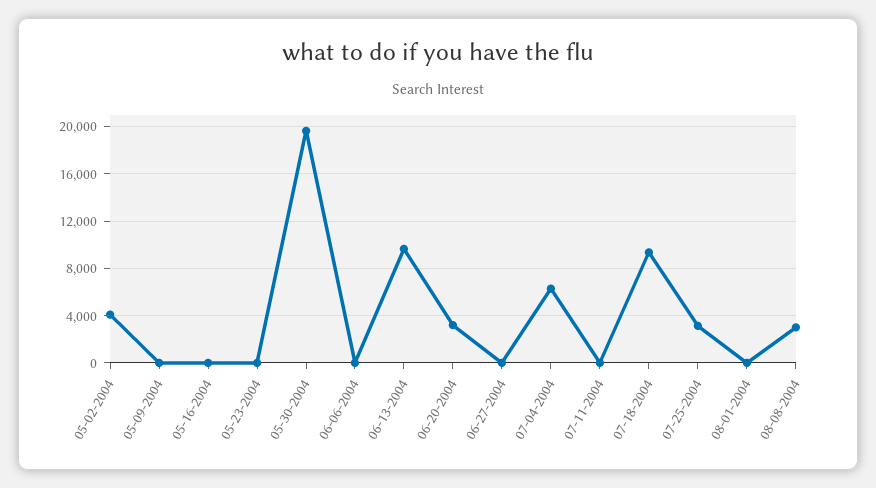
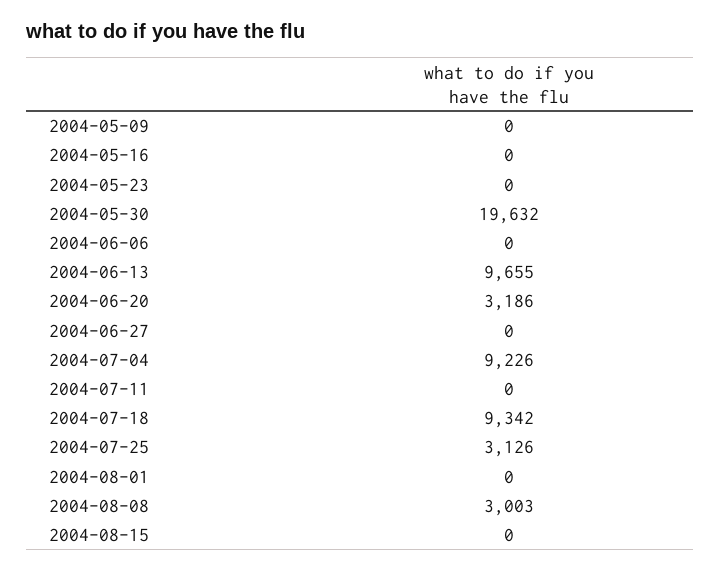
05-02-2004: 4000 -> none
07-04-2004: 6000 -> 9226
2004-08-15: none -> 0

